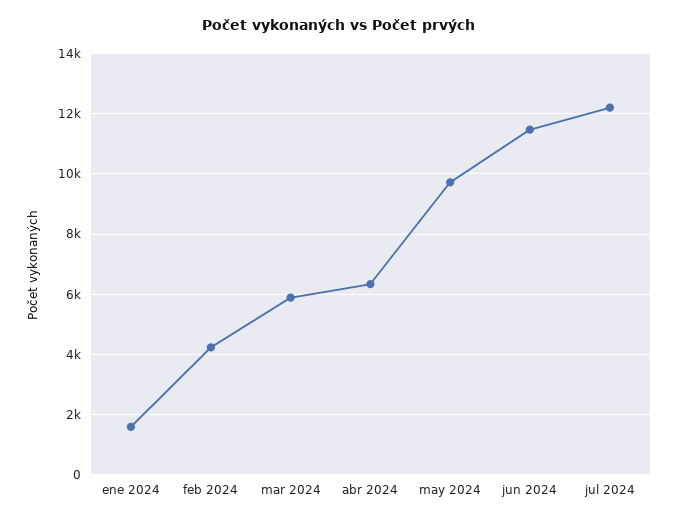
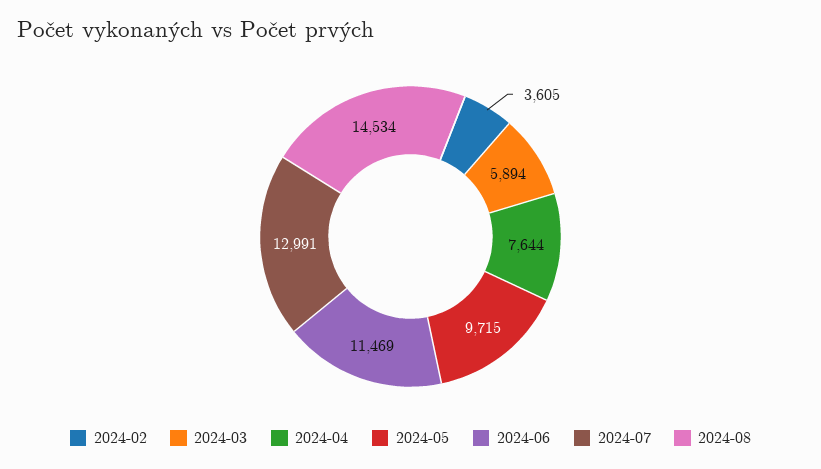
ene 2024: 1600 -> none
feb 2024: 4200 -> 3605
abr 2024: 6400 -> 7644
jul 2024: 12200 -> 12991
2024-08: none -> 14534

